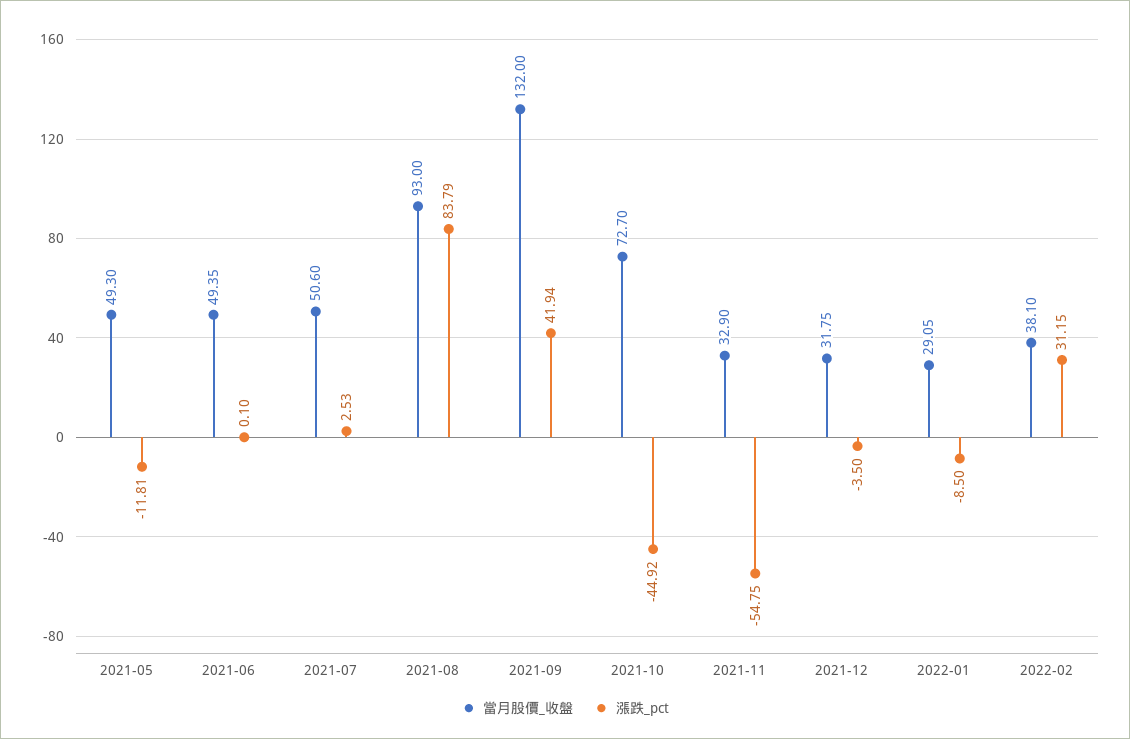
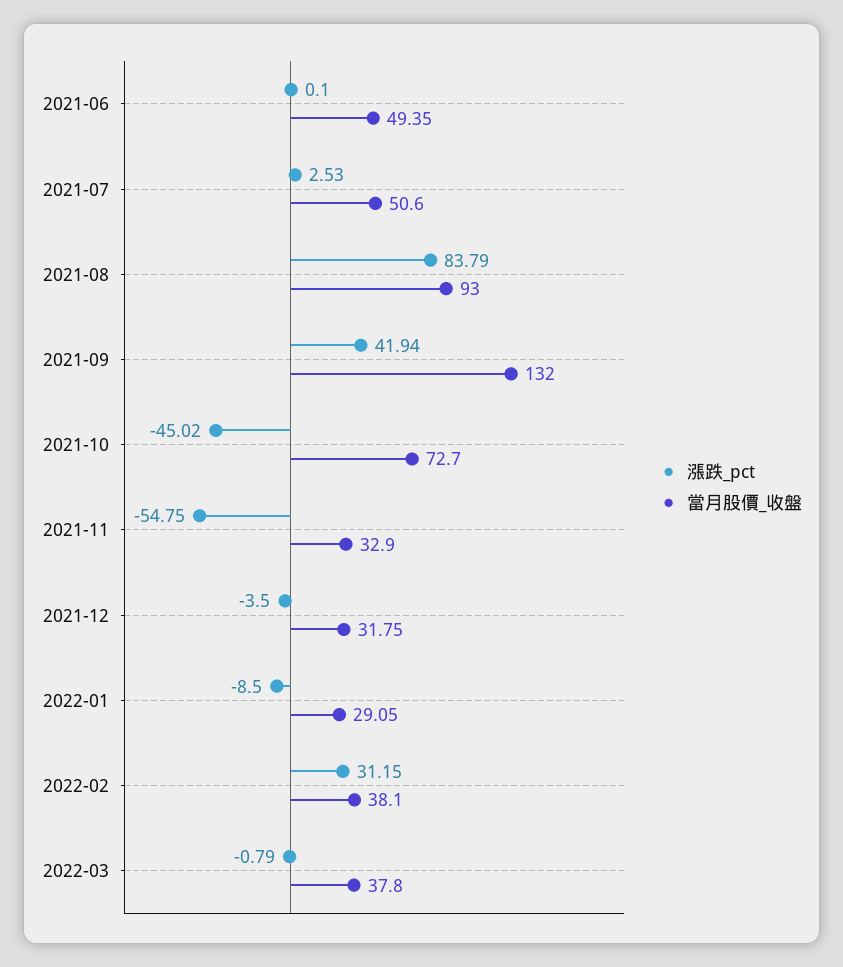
當月股價_收盤, 2021-05: 49.3 -> none
漲跌_pct, 2021-05: -11.81 -> none
漲跌_pct, 2021-10: -44.92 -> -45.02
漲跌_pct, 2022-03: none -> -0.79
當月股價_收盤, 2022-03: none -> 37.8

